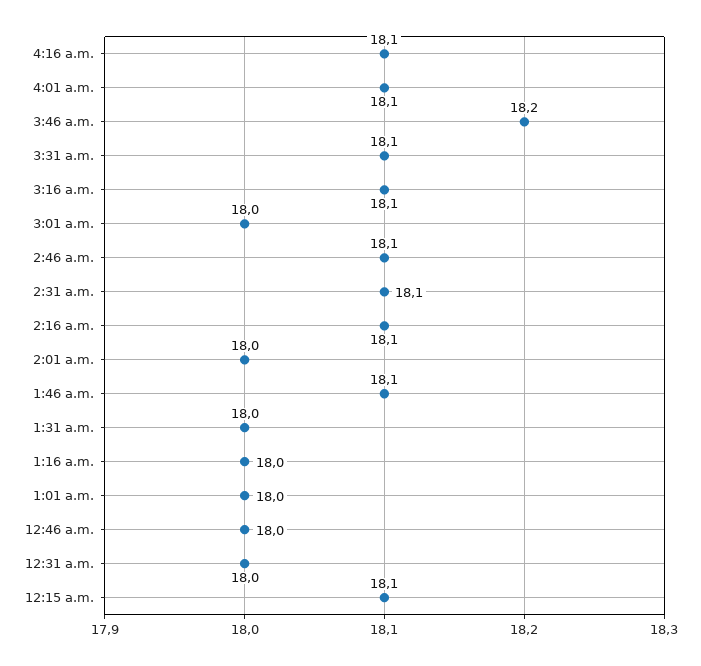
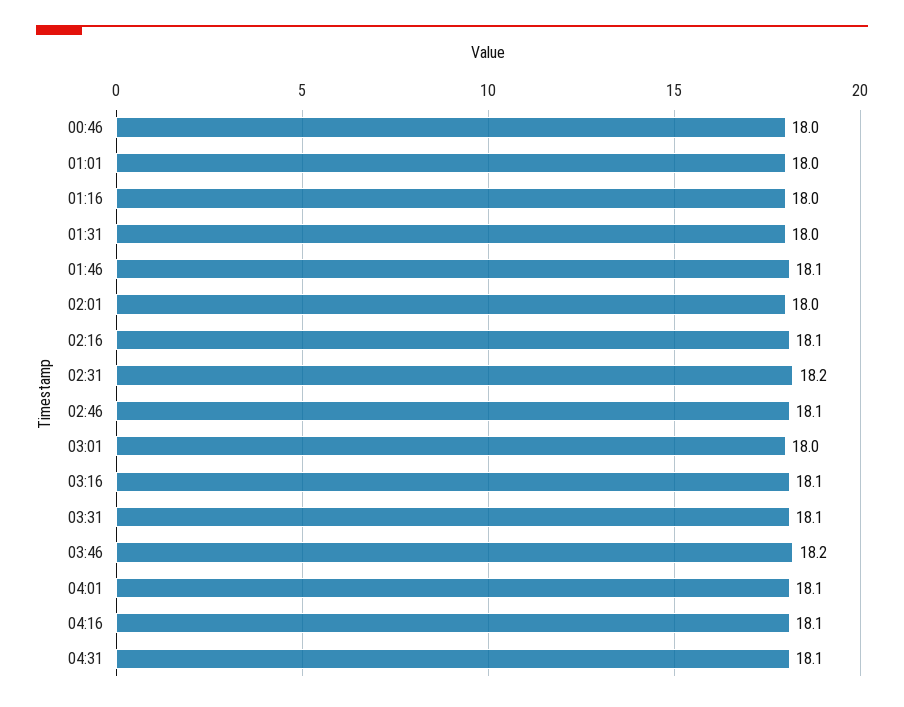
2:31 a.m.: 18.1 -> 18.2
12:31 a.m.: 18 -> none
12:15 a.m.: 18.1 -> none
04:31: none -> 18.1

